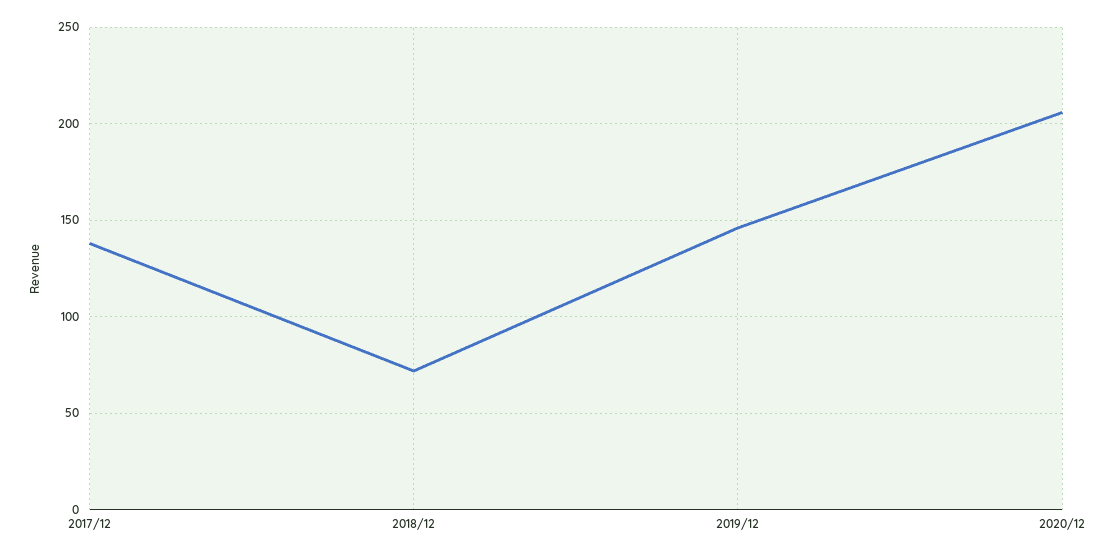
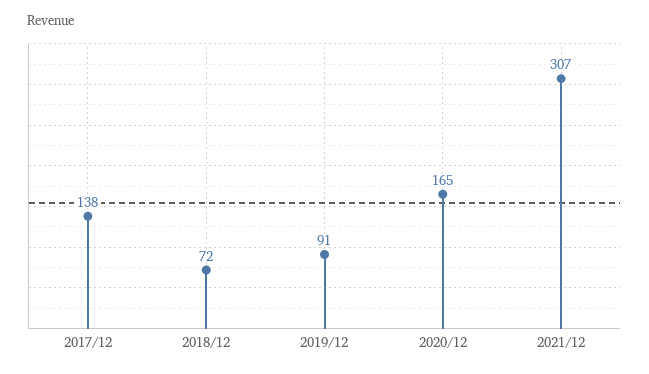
2019/12: 145 -> 91
2020/12: 205 -> 165
2021/12: none -> 307

